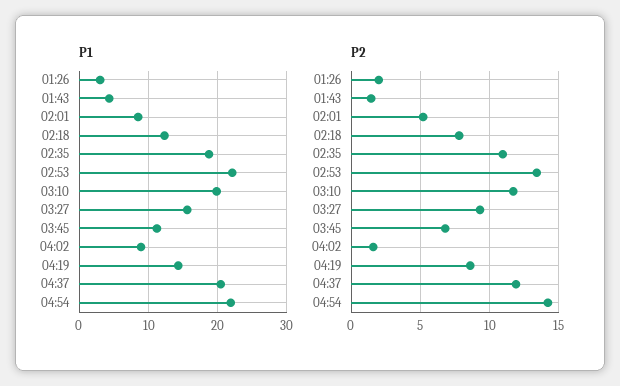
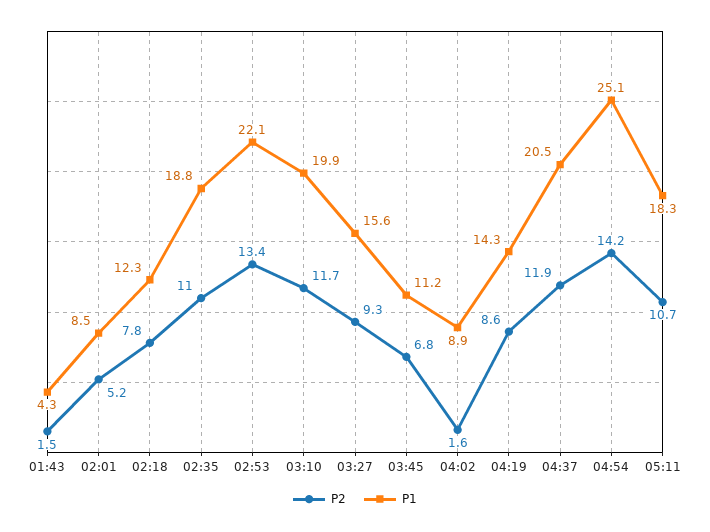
P1, 01:26: 3 -> none
P1, 04:54: 22 -> 25.1
P2, 01:26: 2 -> none
P2, 05:11: none -> 10.7
P1, 05:11: none -> 18.3

